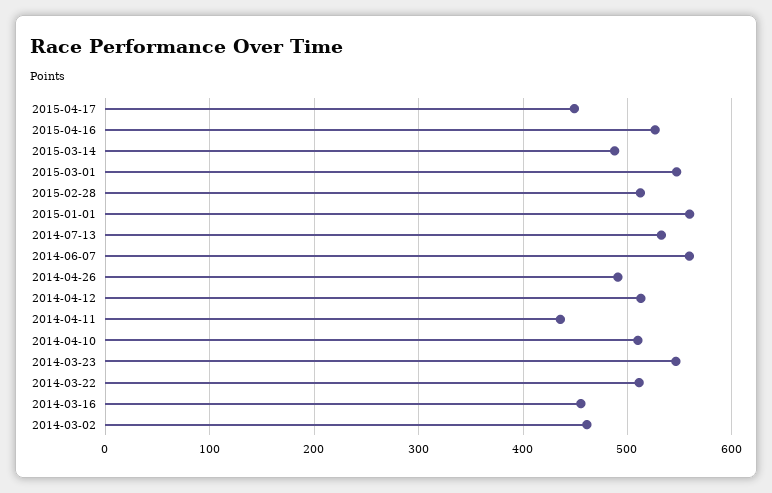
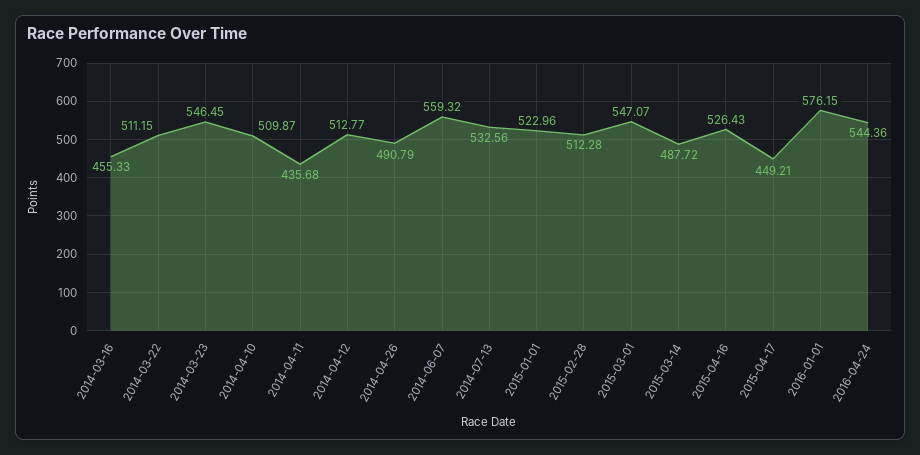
2015-01-01: 560 -> 522.96
2014-03-02: 460 -> none
2016-01-01: none -> 576.15
2016-04-24: none -> 544.36

